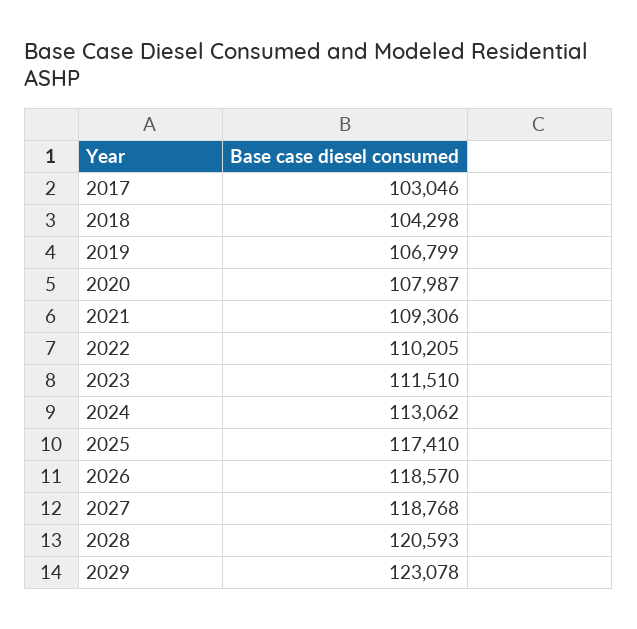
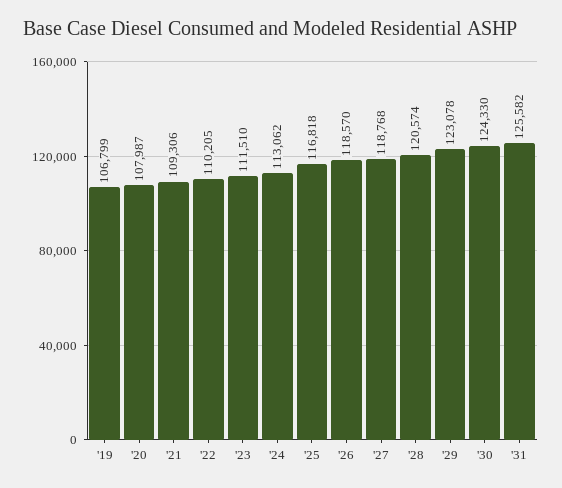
2017: 103046 -> none
2018: 104298 -> none
2025: 117410 -> 116818
2028: 120593 -> 120574
'30: none -> 124330
'31: none -> 125582

